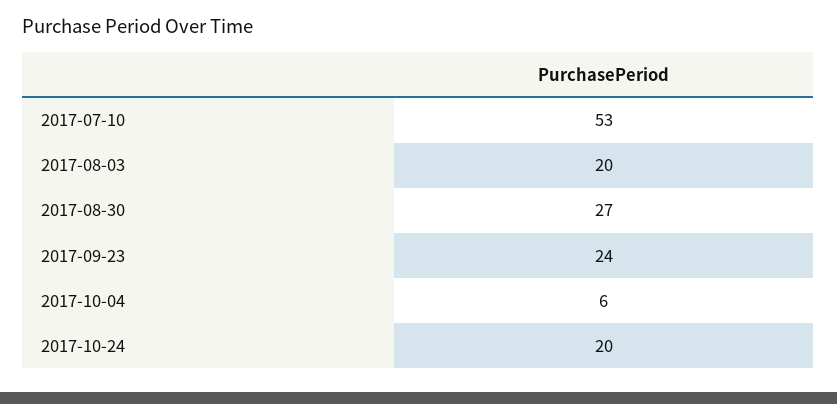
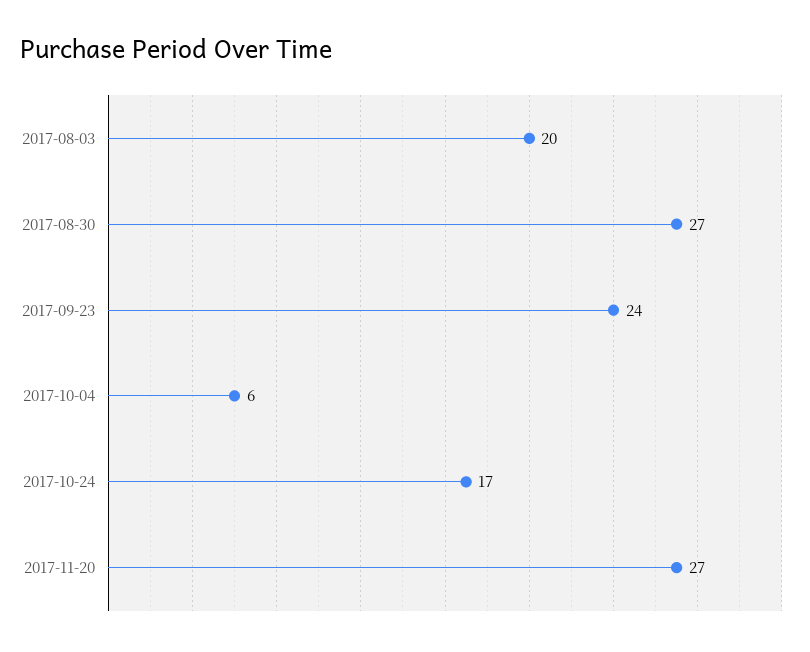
2017-07-10: 53 -> none
2017-10-24: 20 -> 17
2017-11-20: none -> 27

